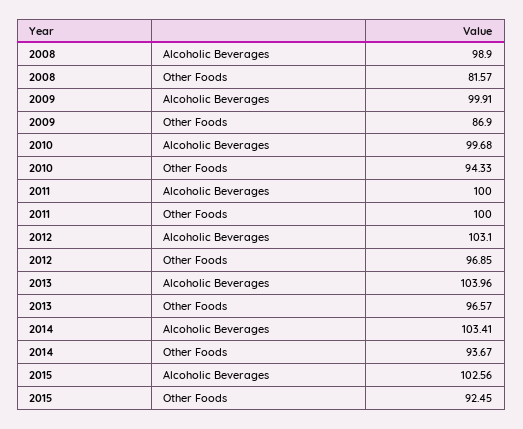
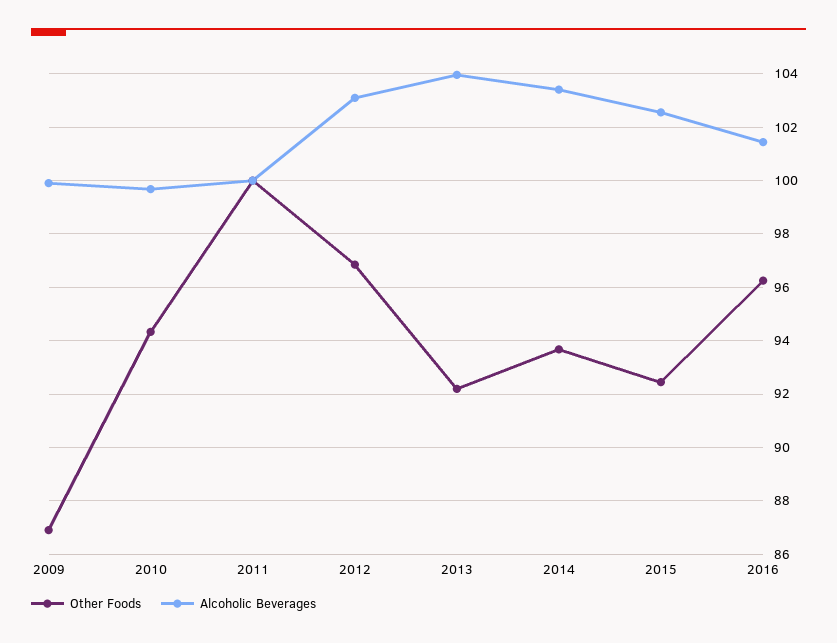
Alcoholic Beverages, 2008: 98.9 -> none
Other Foods, 2008: 81.57 -> none
Other Foods, 2013: 96.57 -> 92.25
Other Foods, 2016: none -> 96.25
Alcoholic Beverages, 2016: none -> 101.5

